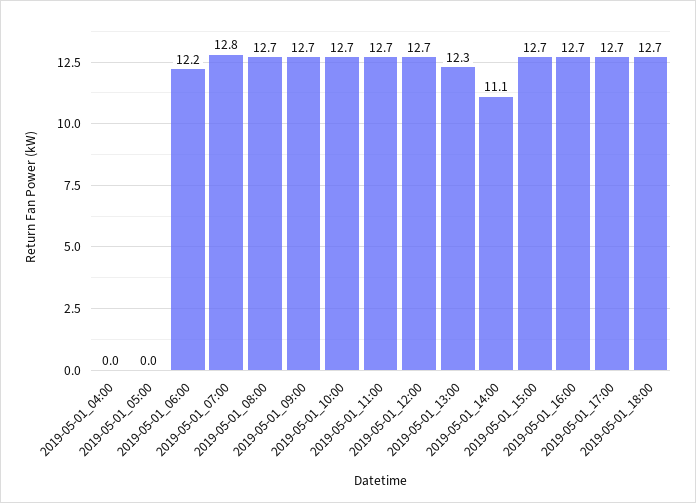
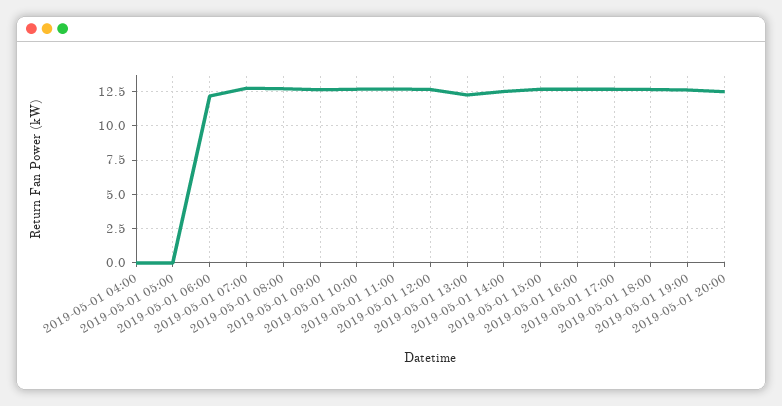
2019-05-01_14:00: 11.1 -> 12.5
2019-05-01 19:00: none -> 12.5
2019-05-01 20:00: none -> 12.5

